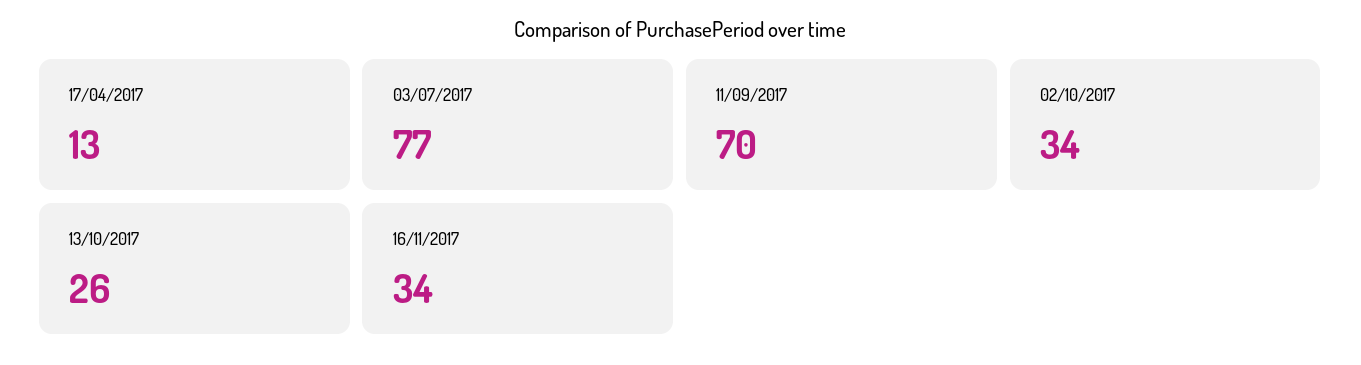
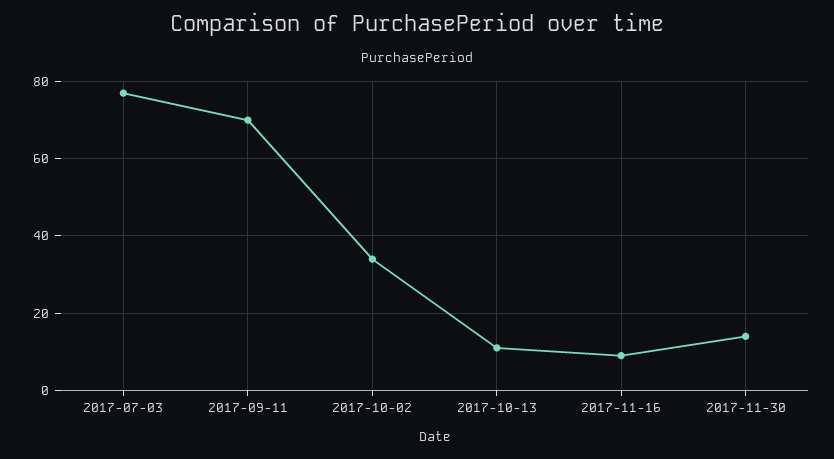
17/04/2017: 13 -> none
13/10/2017: 26 -> 10
16/11/2017: 34 -> 10
2017-11-30: none -> 15

